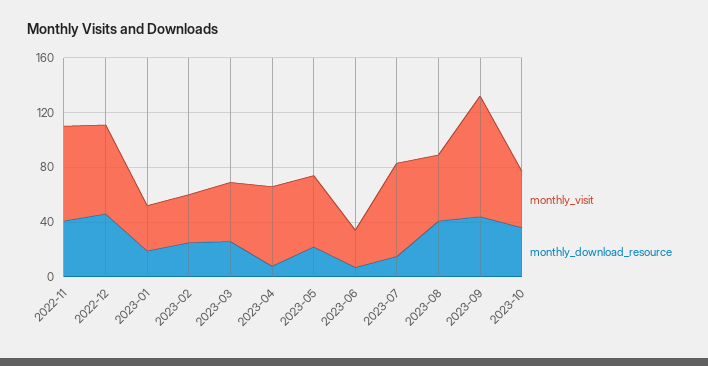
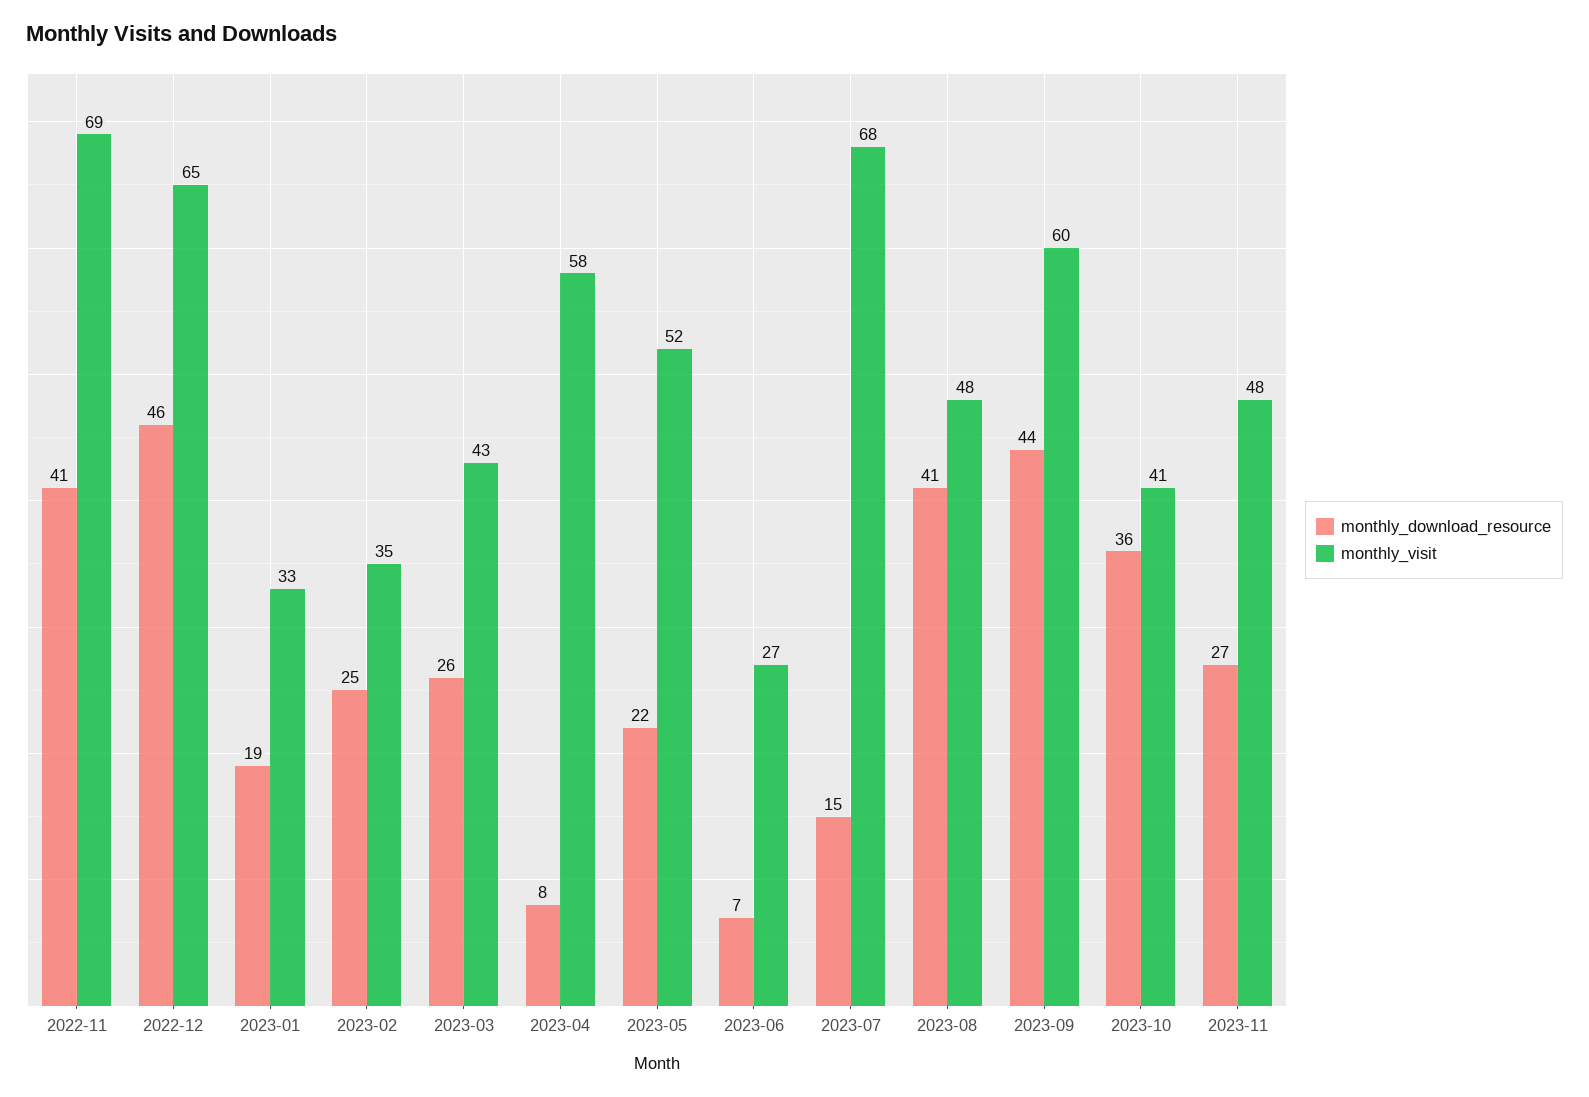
monthly_visit, 2023-09: 90 -> 60
monthly_download_resource, 2023-11: none -> 27
monthly_visit, 2023-11: none -> 48

